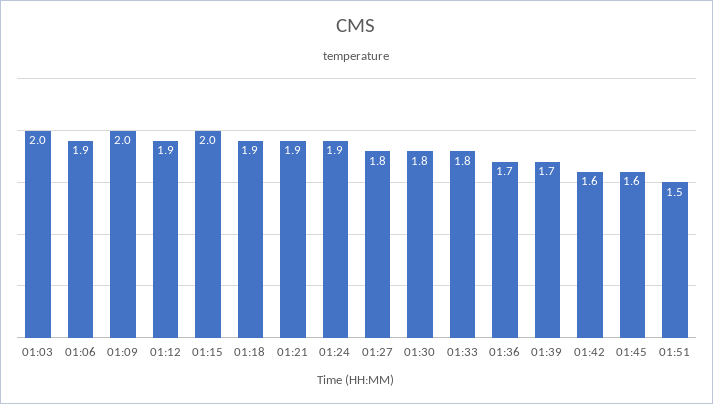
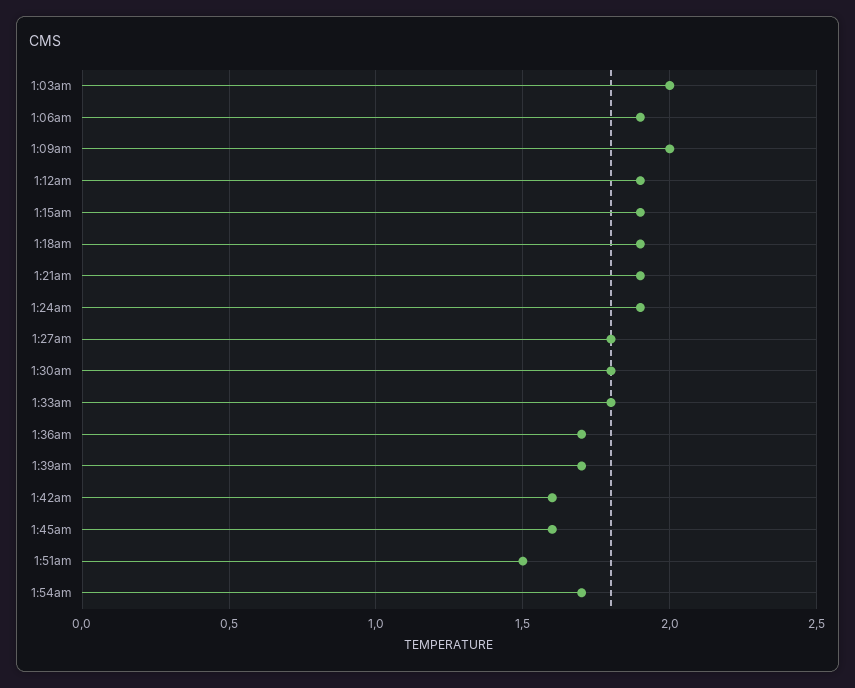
01:15: 2 -> 1.9
1:54am: none -> 1.7

